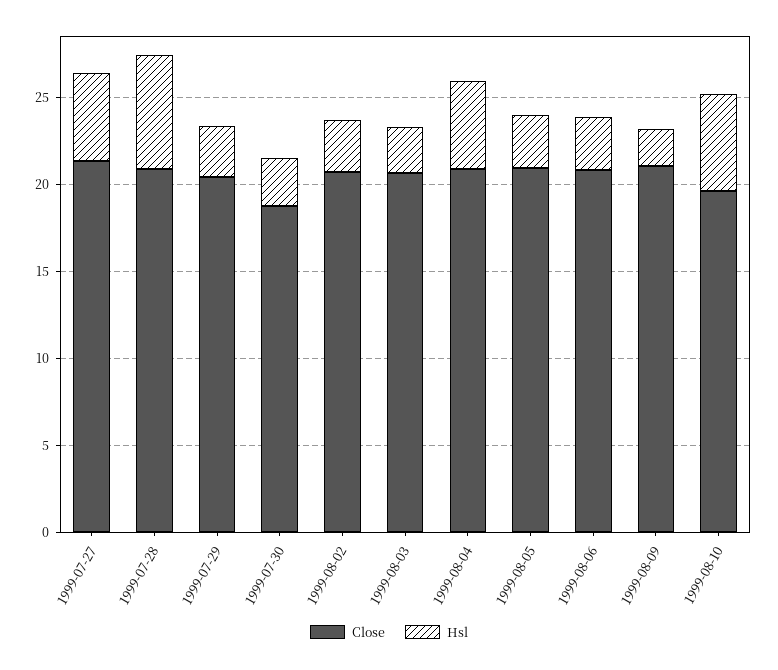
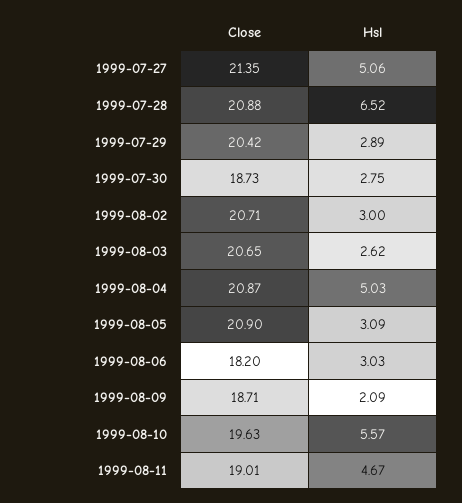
Close, 1999-08-06: 21 -> 18.2
Close, 1999-08-09: 21 -> 18.71
Close, 1999-08-11: none -> 19.01
Hsl, 1999-08-11: none -> 4.67

